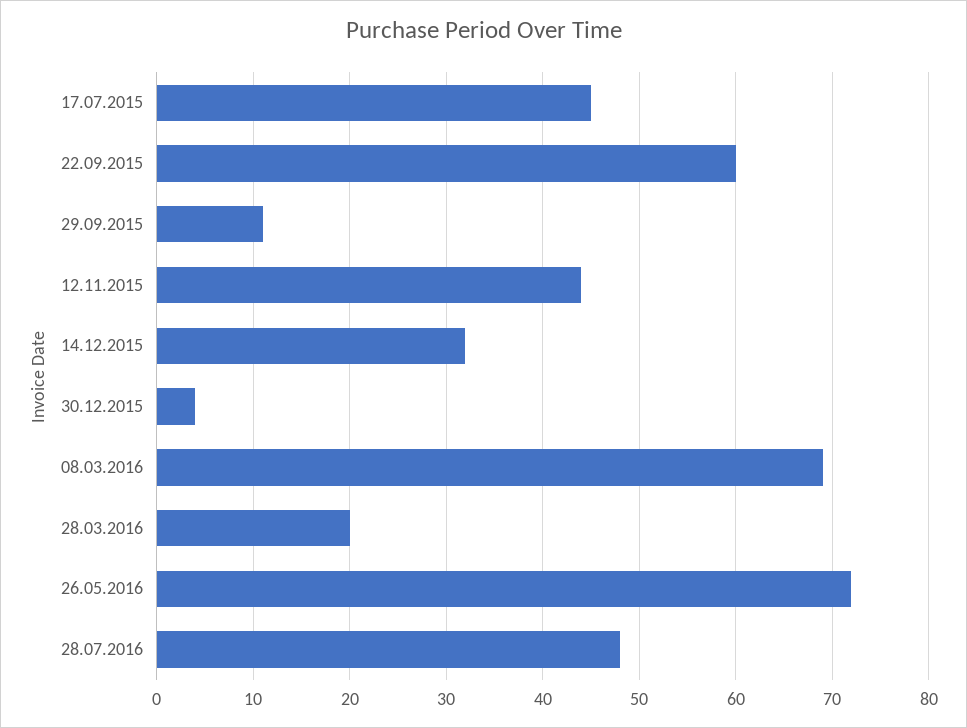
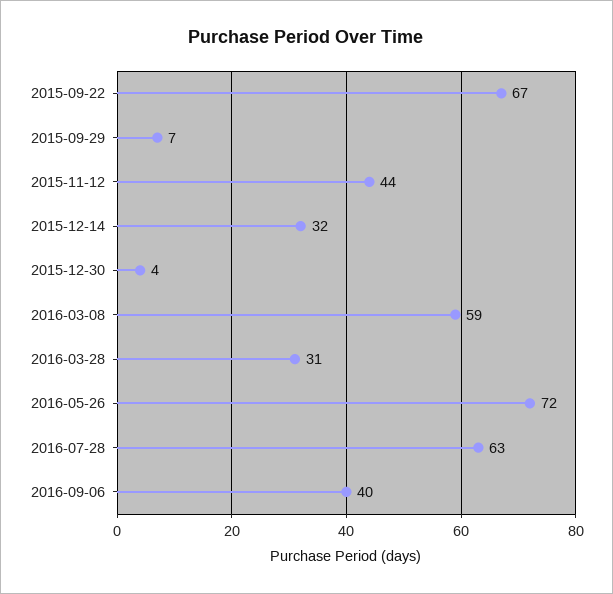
17.07.2015: 45 -> none
22.09.2015: 60 -> 67
29.09.2015: 11 -> 7
08.03.2016: 69 -> 59
28.03.2016: 20 -> 31
28.07.2016: 48 -> 63
2016-09-06: none -> 40

